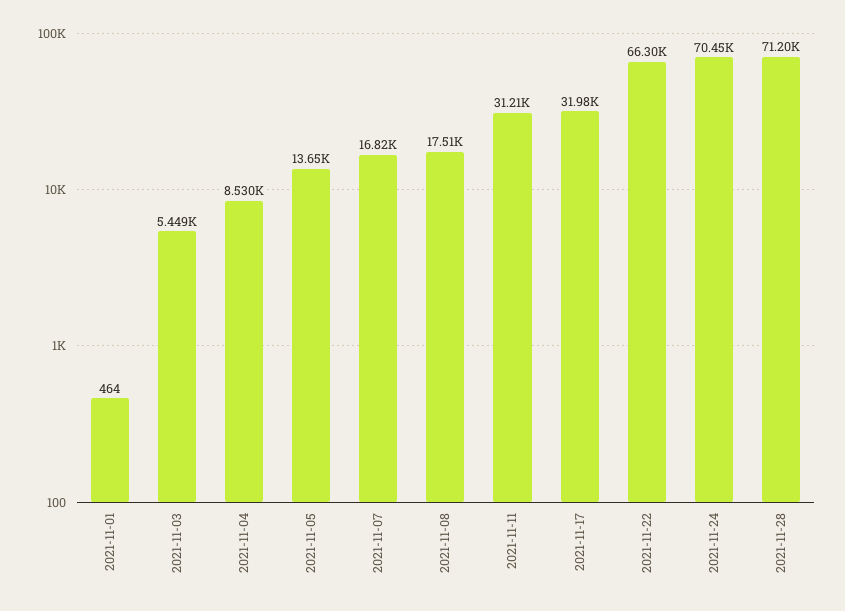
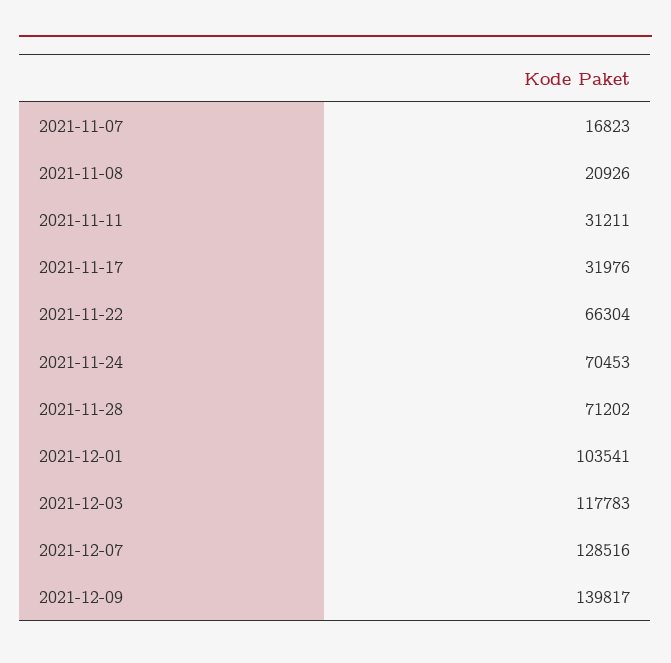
2021-11-01: 464 -> none
2021-11-03: 5449 -> none
2021-11-04: 8530 -> none
2021-11-05: 13650 -> none
2021-11-08: 17510 -> 20926
2021-12-01: none -> 103541
2021-12-03: none -> 117783
2021-12-07: none -> 128516
2021-12-09: none -> 139817

